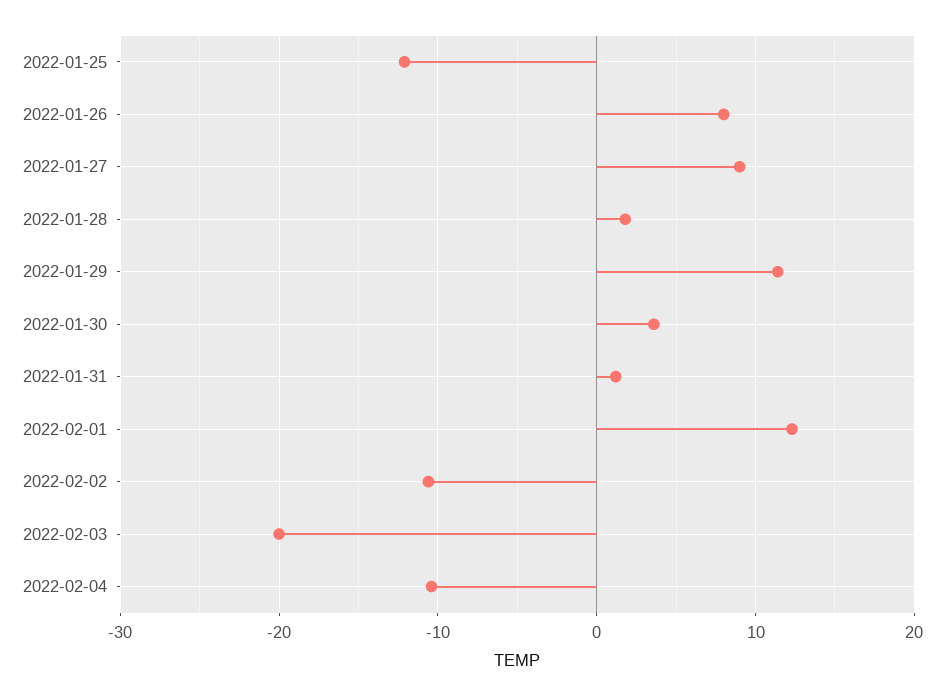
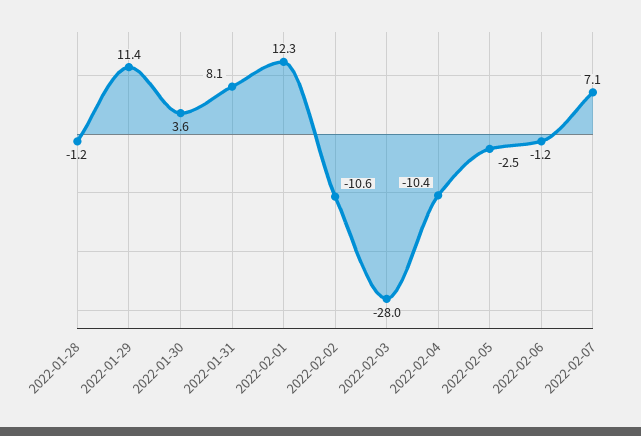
2022-01-25: -12 -> none
2022-01-26: 8 -> none
2022-01-27: 9 -> none
2022-01-28: 2 -> -1.2
2022-01-31: 1 -> 8.1
2022-02-03: -20 -> -28
2022-02-05: none -> -2.5
2022-02-06: none -> -1.2
2022-02-07: none -> 7.1

